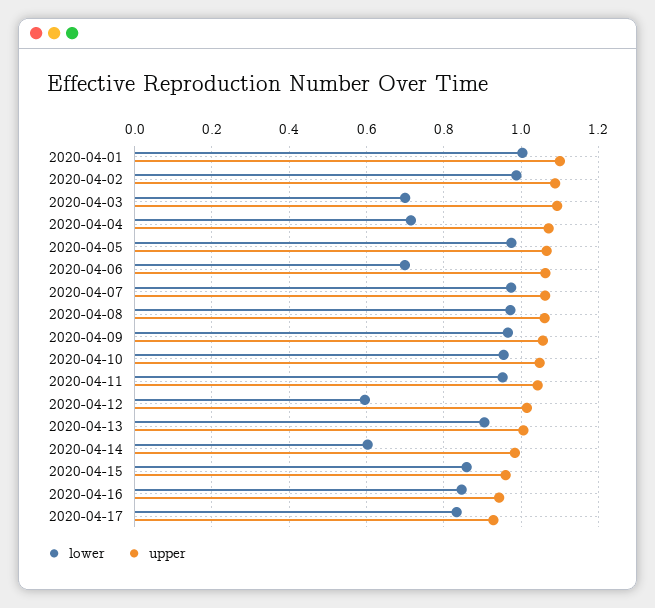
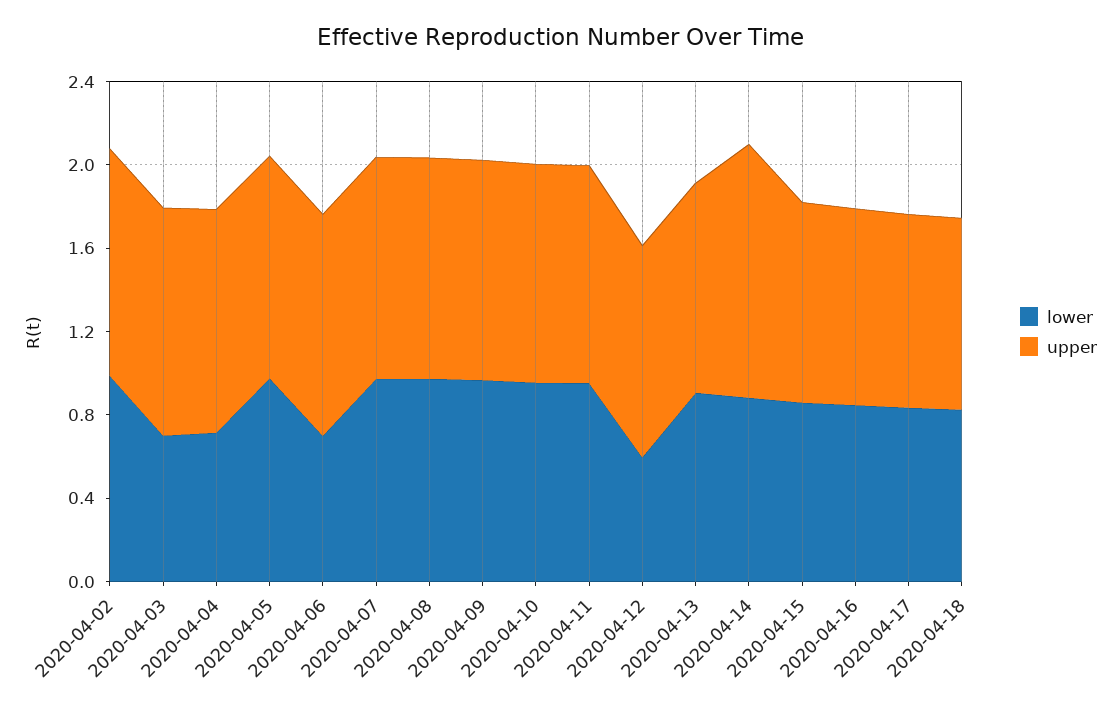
lower, 2020-04-01: 1 -> none
upper, 2020-04-01: 1.1 -> none
lower, 2020-04-14: 0.6 -> 0.9
upper, 2020-04-14: 0.98 -> 1.2
lower, 2020-04-18: none -> 0.8
upper, 2020-04-18: none -> 0.9

